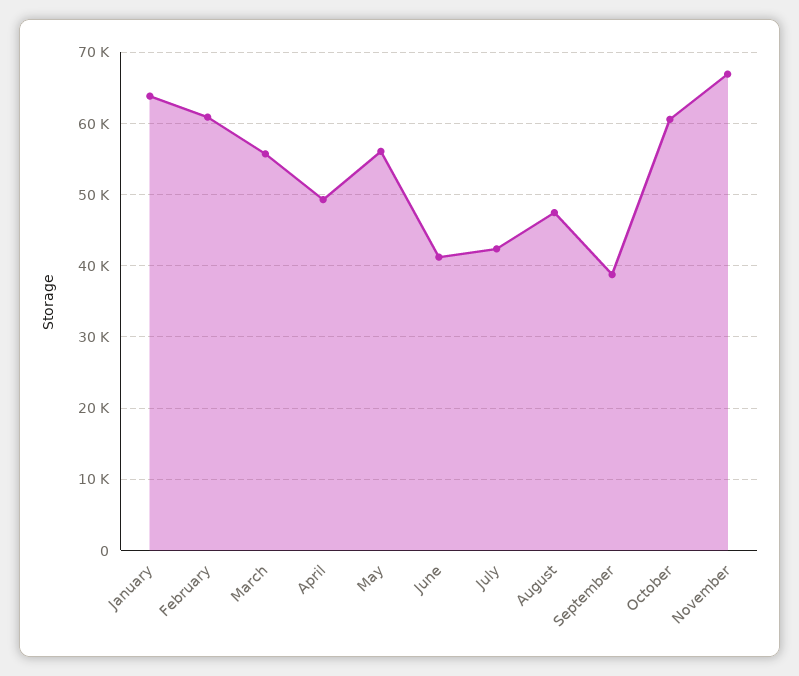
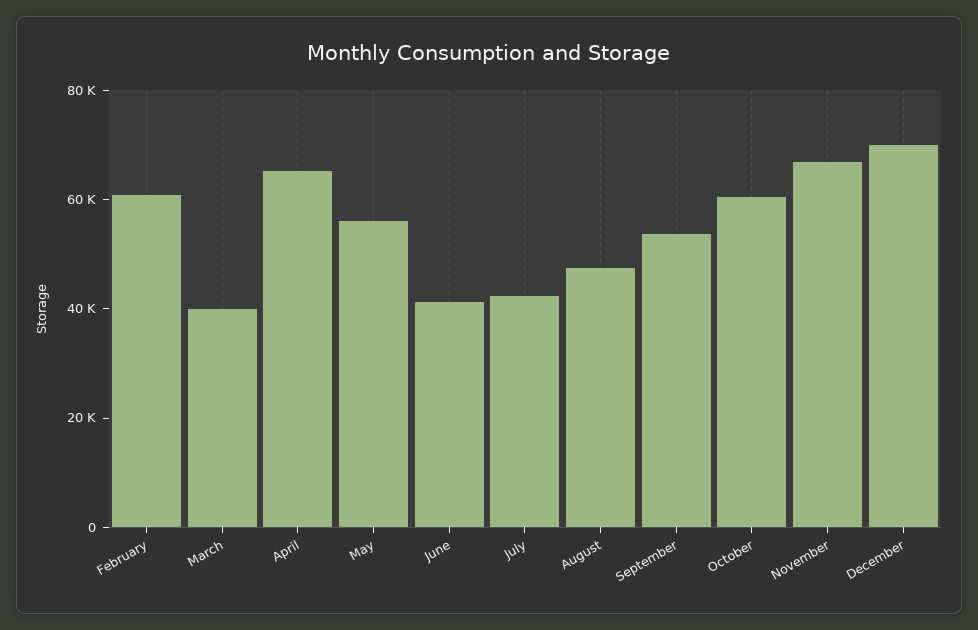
January: 64000 -> none
March: 56000 -> 40000
April: 49000 -> 65000
September: 39000 -> 55000
December: none -> 70000

